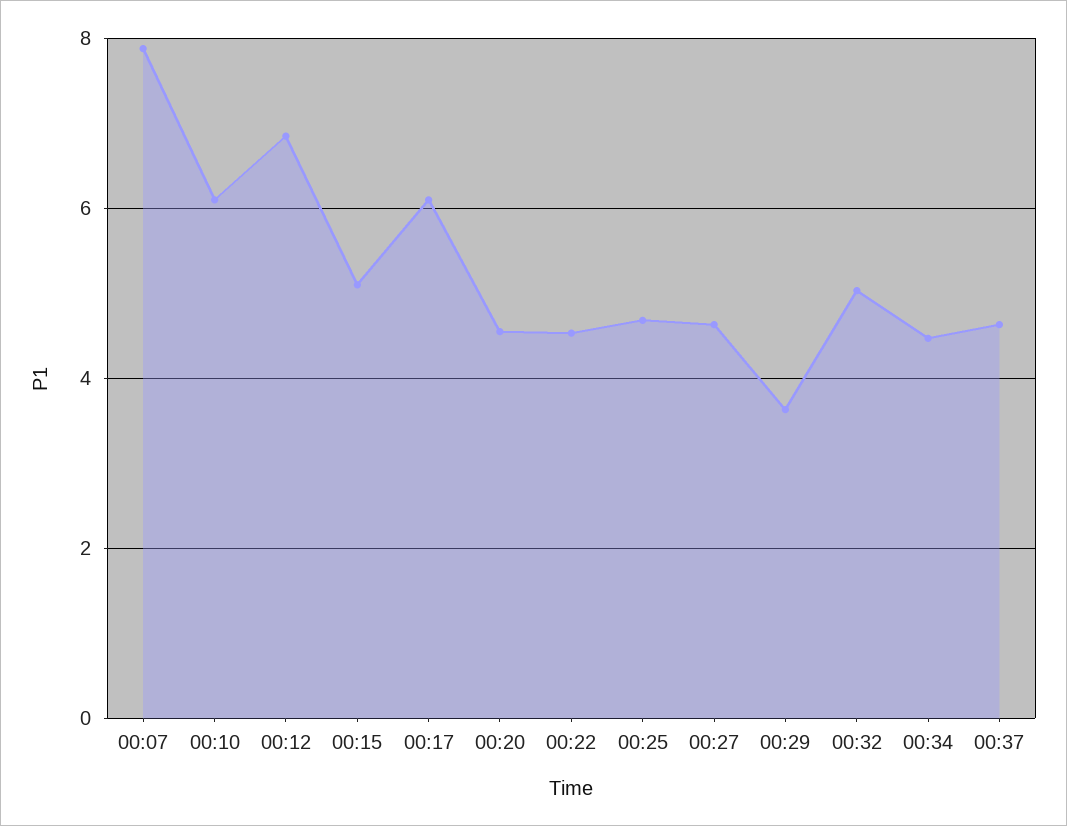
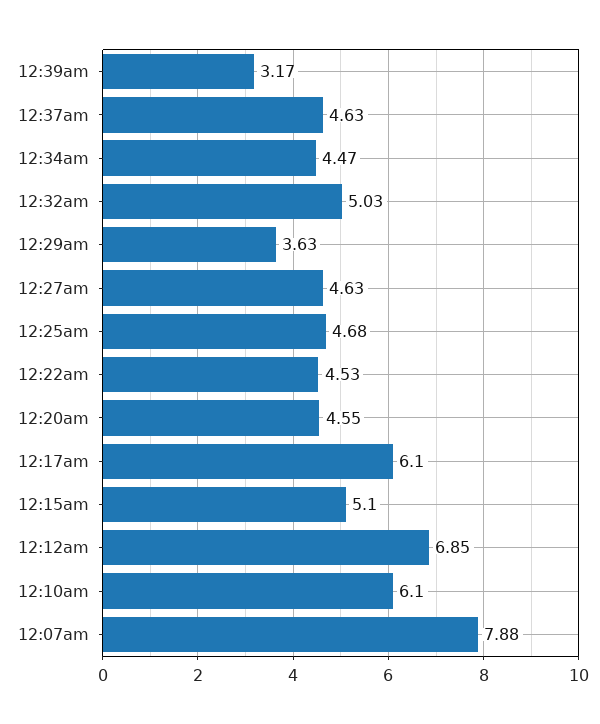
12:39am: none -> 3.17

